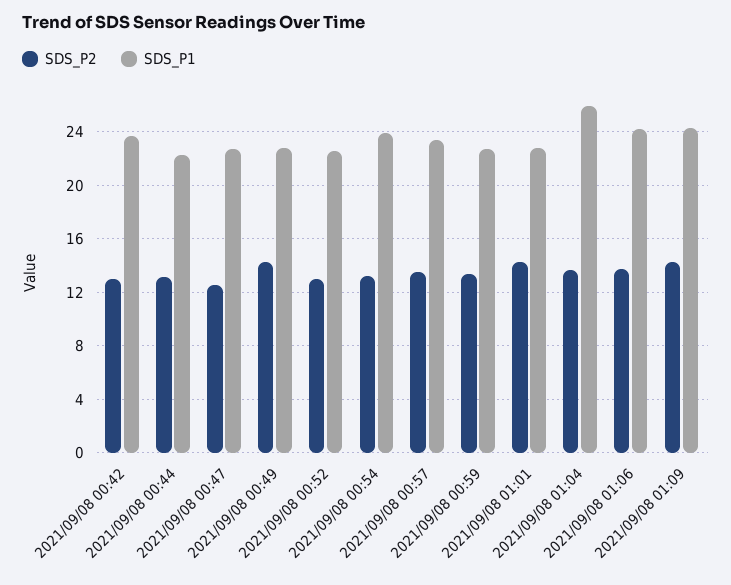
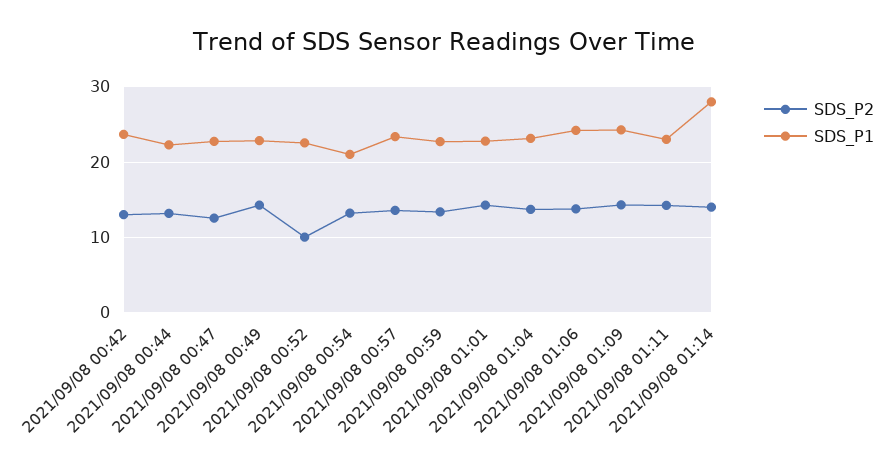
SDS_P2, 2021/09/08 00:52: 13 -> 10
SDS_P1, 2021/09/08 00:54: 24 -> 21
SDS_P1, 2021/09/08 01:04: 26 -> 23
SDS_P2, 2021/09/08 01:11: none -> 14
SDS_P1, 2021/09/08 01:11: none -> 23
SDS_P2, 2021/09/08 01:14: none -> 14
SDS_P1, 2021/09/08 01:14: none -> 28

